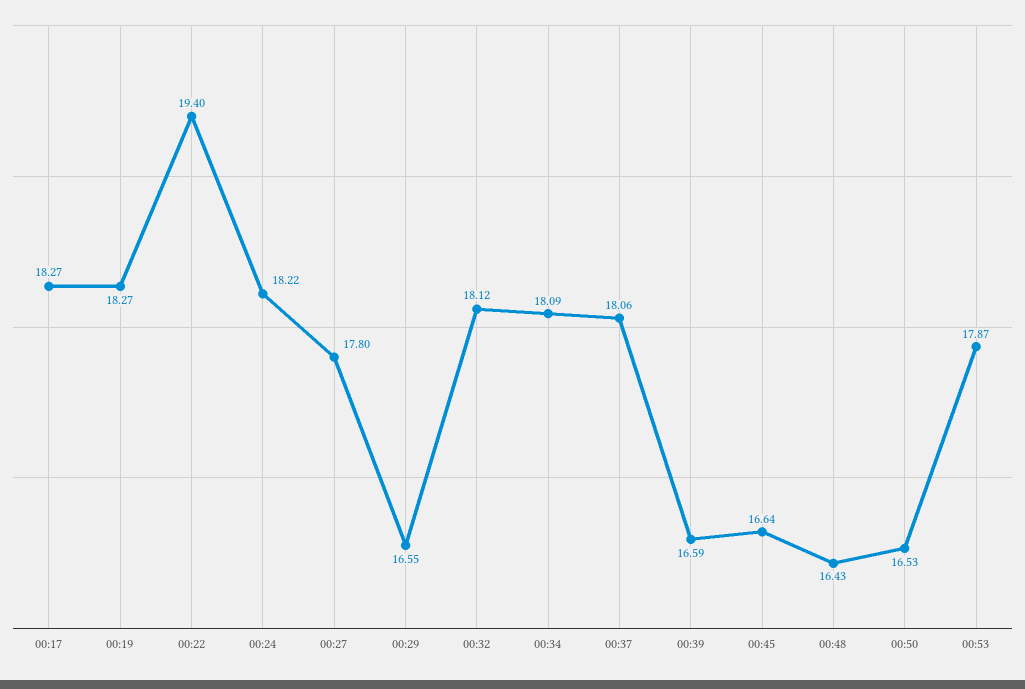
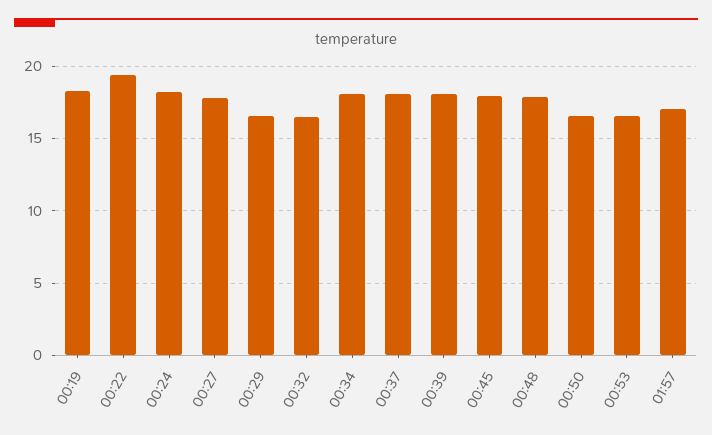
00:17: 18.27 -> none
00:32: 18.12 -> 16.5
00:39: 16.59 -> 18
00:45: 16.64 -> 18
00:48: 16.43 -> 18
00:53: 17.87 -> 16.5
01:57: none -> 17

